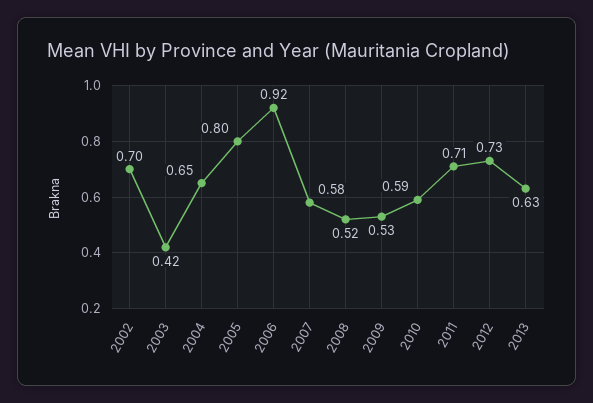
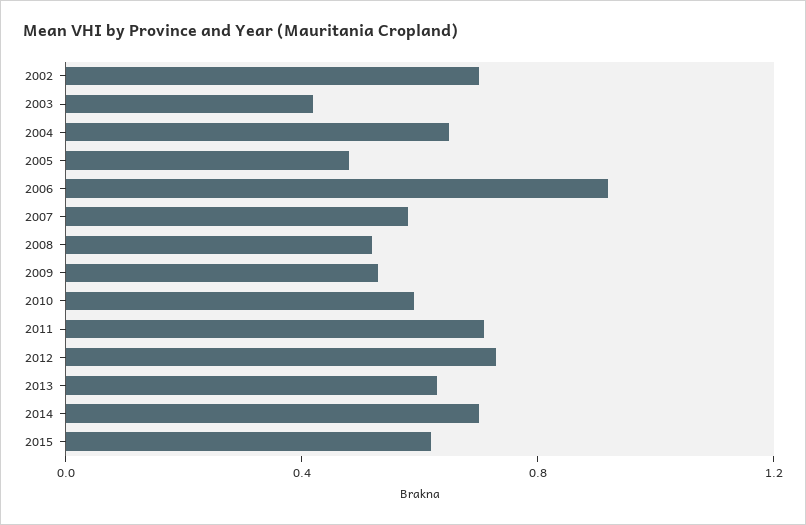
2005: 0.8 -> 0.5
2014: none -> 0.7
2015: none -> 0.6

